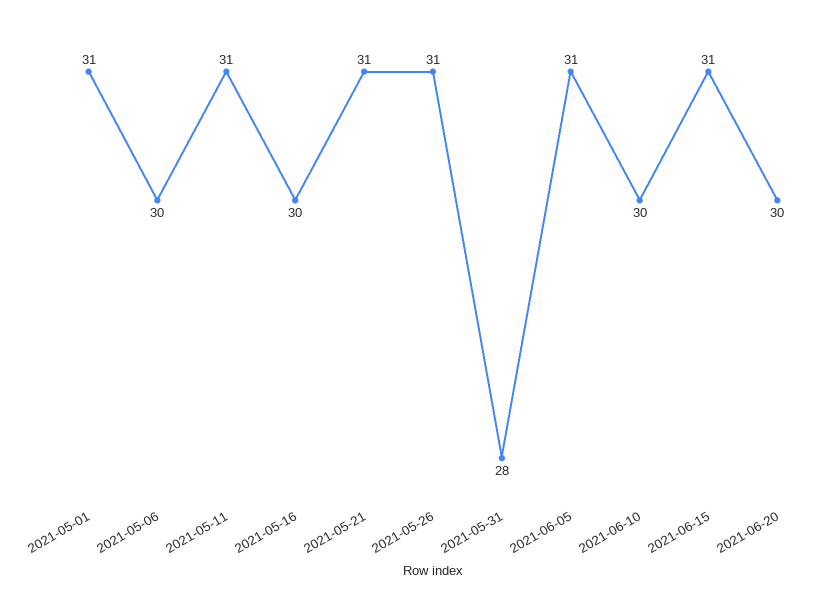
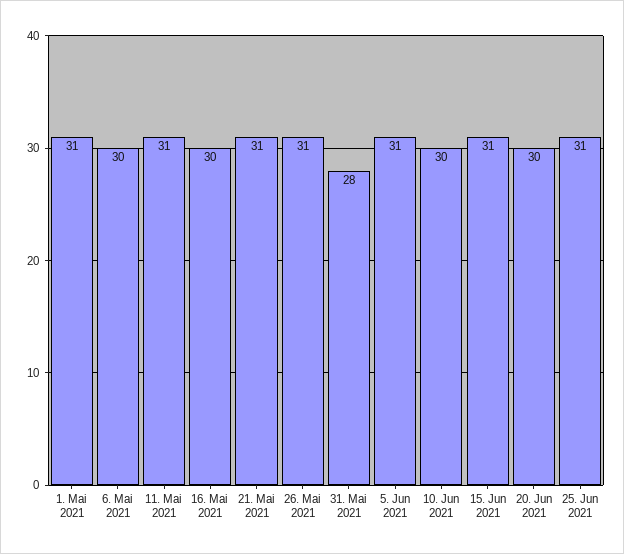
25. Jun 2021: none -> 31

